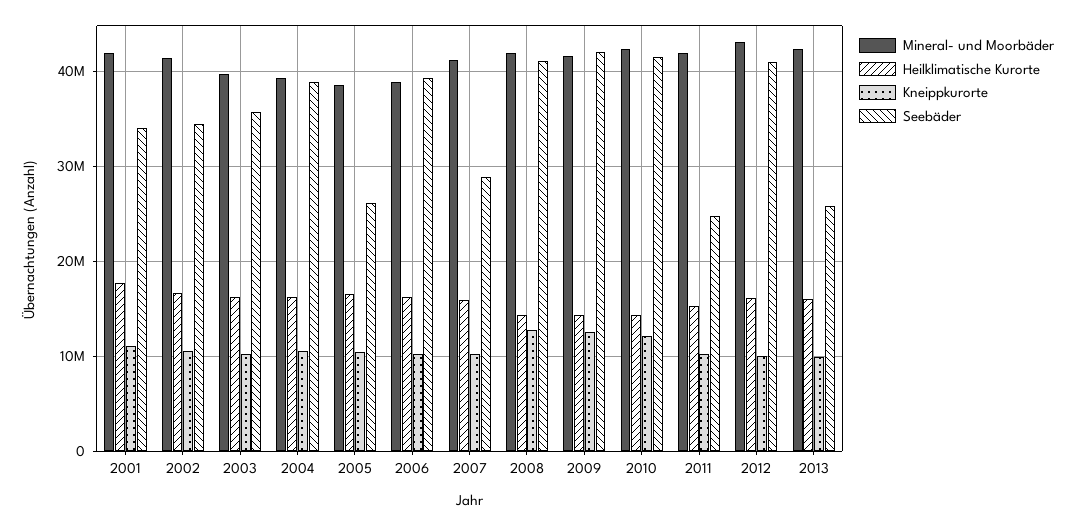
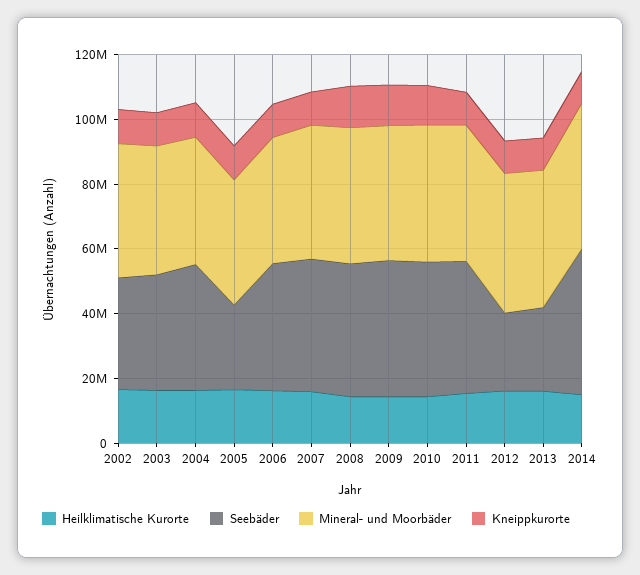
Mineral- und Moorbäder, 2001: 42000000 -> none
Heilklimatische Kurorte, 2001: 18000000 -> none
Kneippkurorte, 2001: 11000000 -> none
Seebäder, 2001: 34000000 -> none
Seebäder, 2007: 29000000 -> 40000000
Seebäder, 2011: 25000000 -> 40000000
Seebäder, 2012: 41000000 -> 25000000
Heilklimatische Kurorte, 2014: none -> 15000000
Seebäder, 2014: none -> 45000000
Mineral- und Moorbäder, 2014: none -> 45000000
Kneippkurorte, 2014: none -> 10000000

